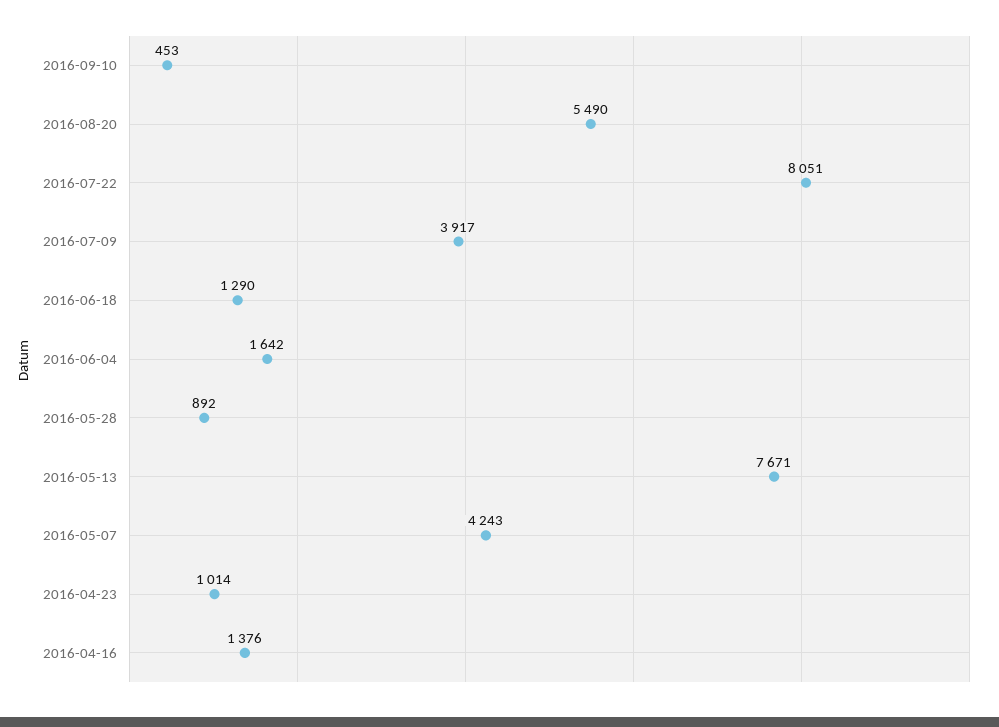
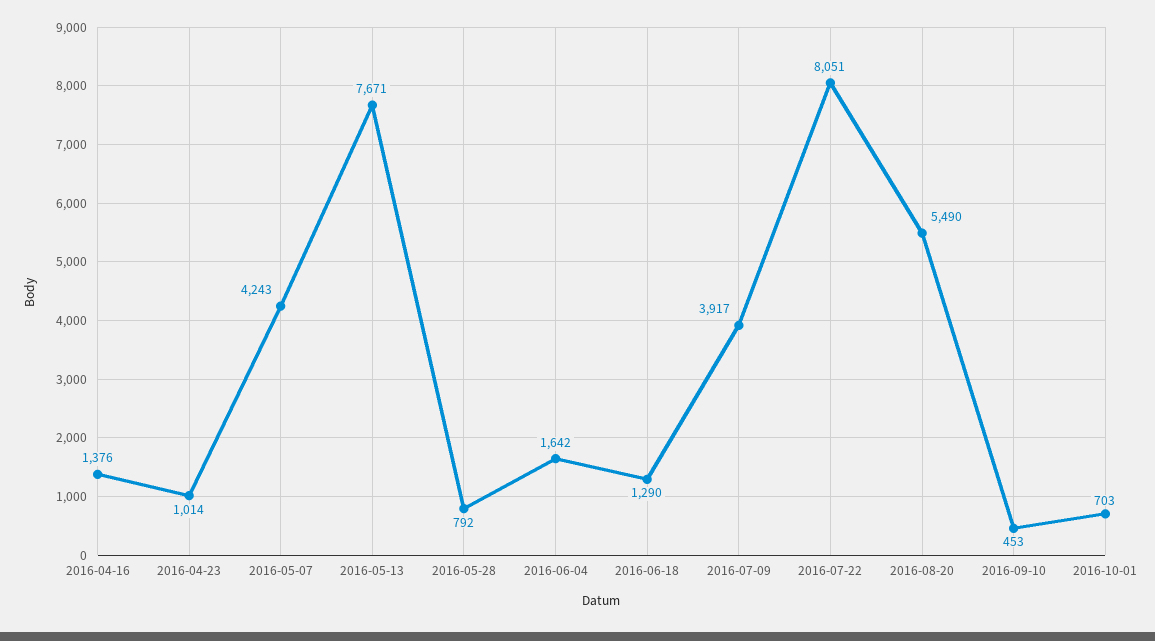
2016-05-28: 892 -> 792
2016-10-01: none -> 703

